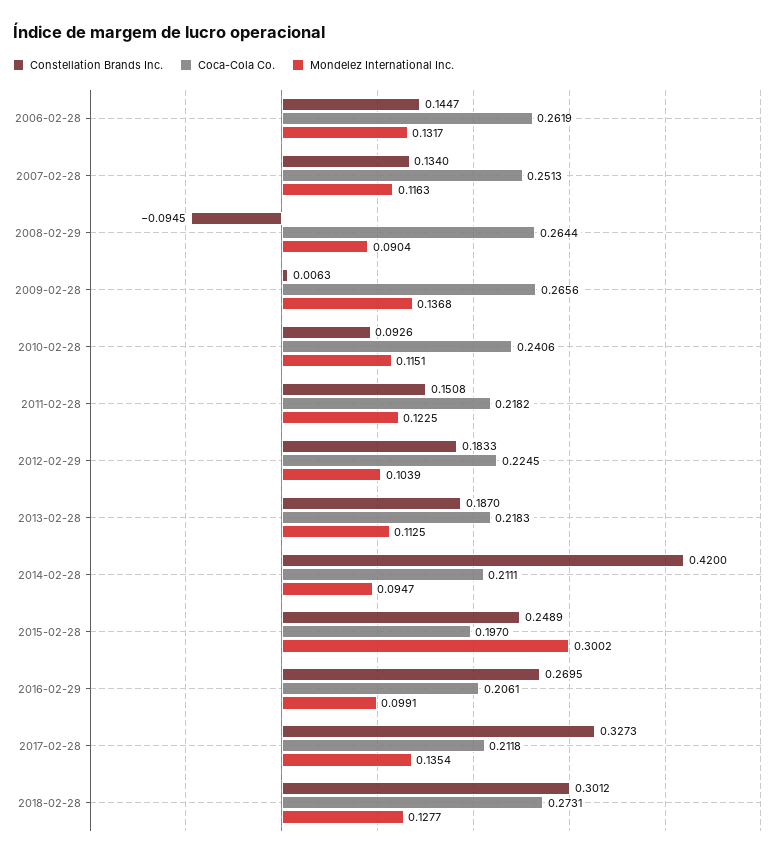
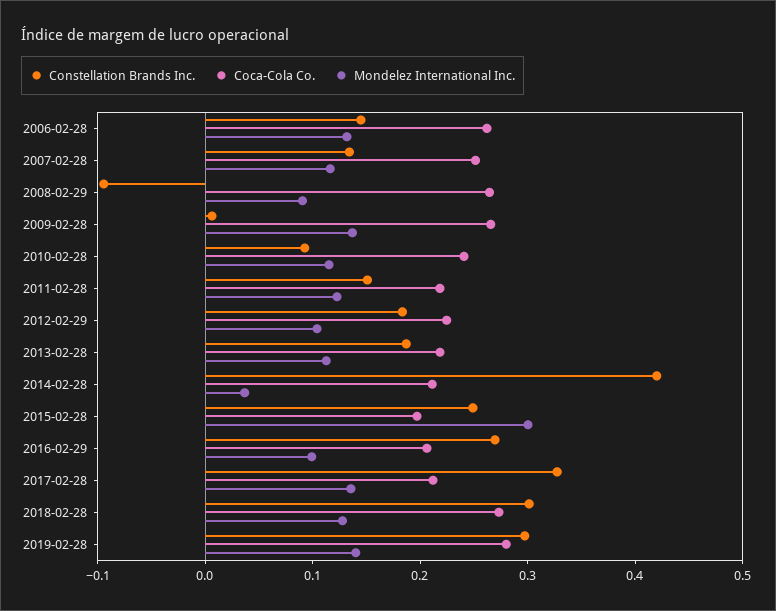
Mondelez International Inc., 2014-02-28: 0.0947 -> 0.04
Constellation Brands Inc., 2019-02-28: none -> 0.3
Coca-Cola Co., 2019-02-28: none -> 0.28
Mondelez International Inc., 2019-02-28: none -> 0.14

